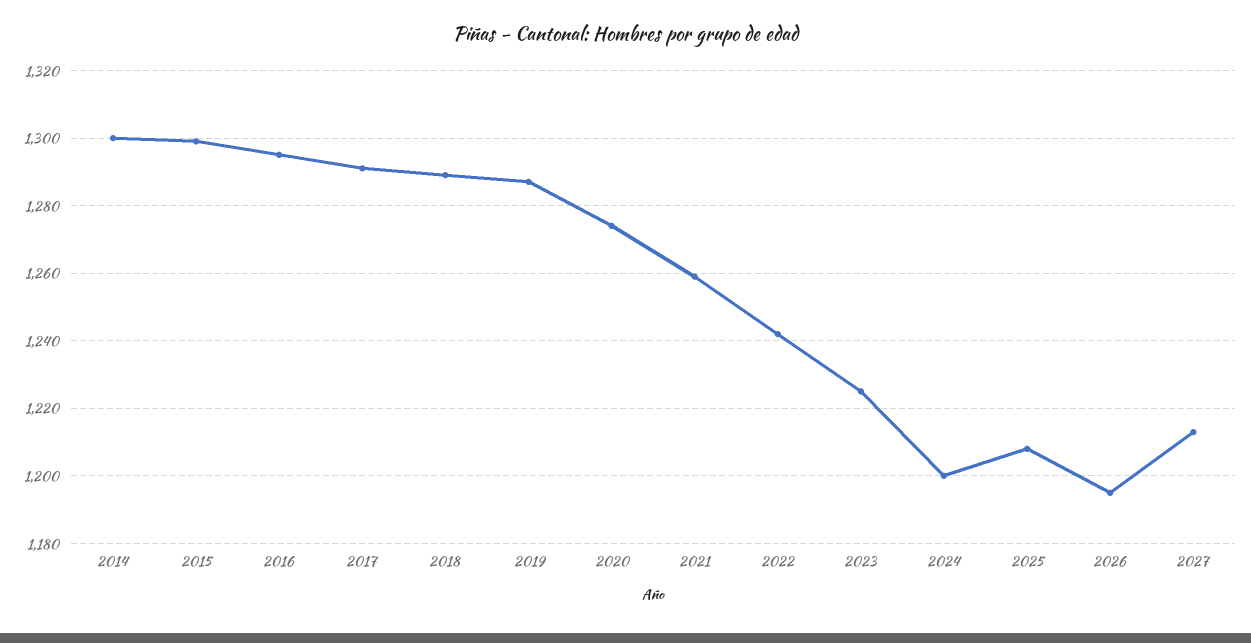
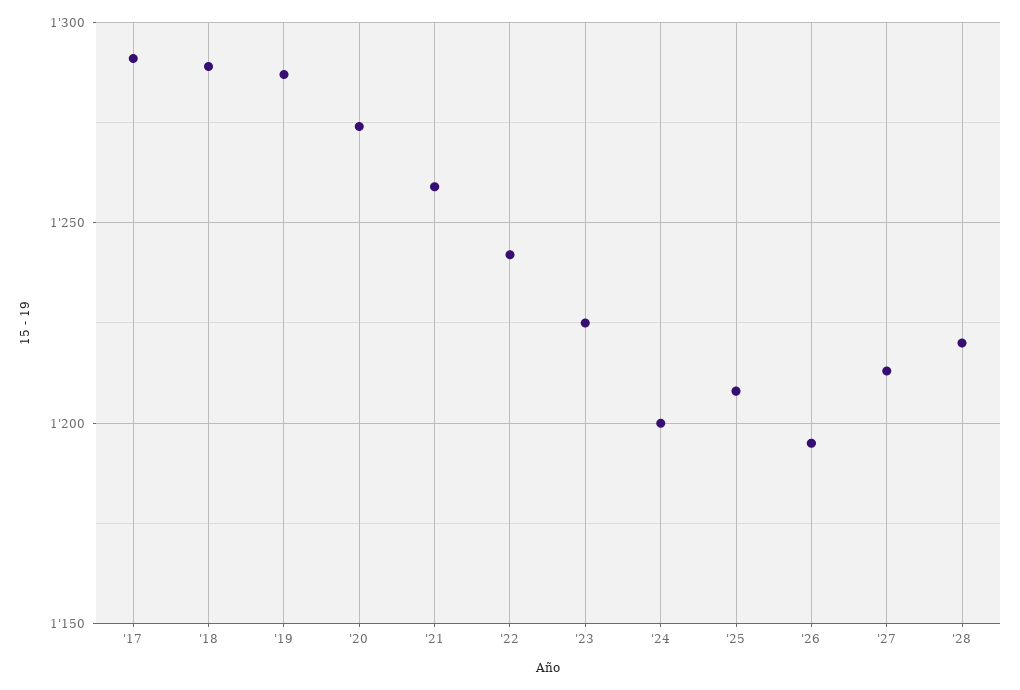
2014: 1300 -> none
2015: 1300 -> none
2016: 1295 -> none
'28: none -> 1220

